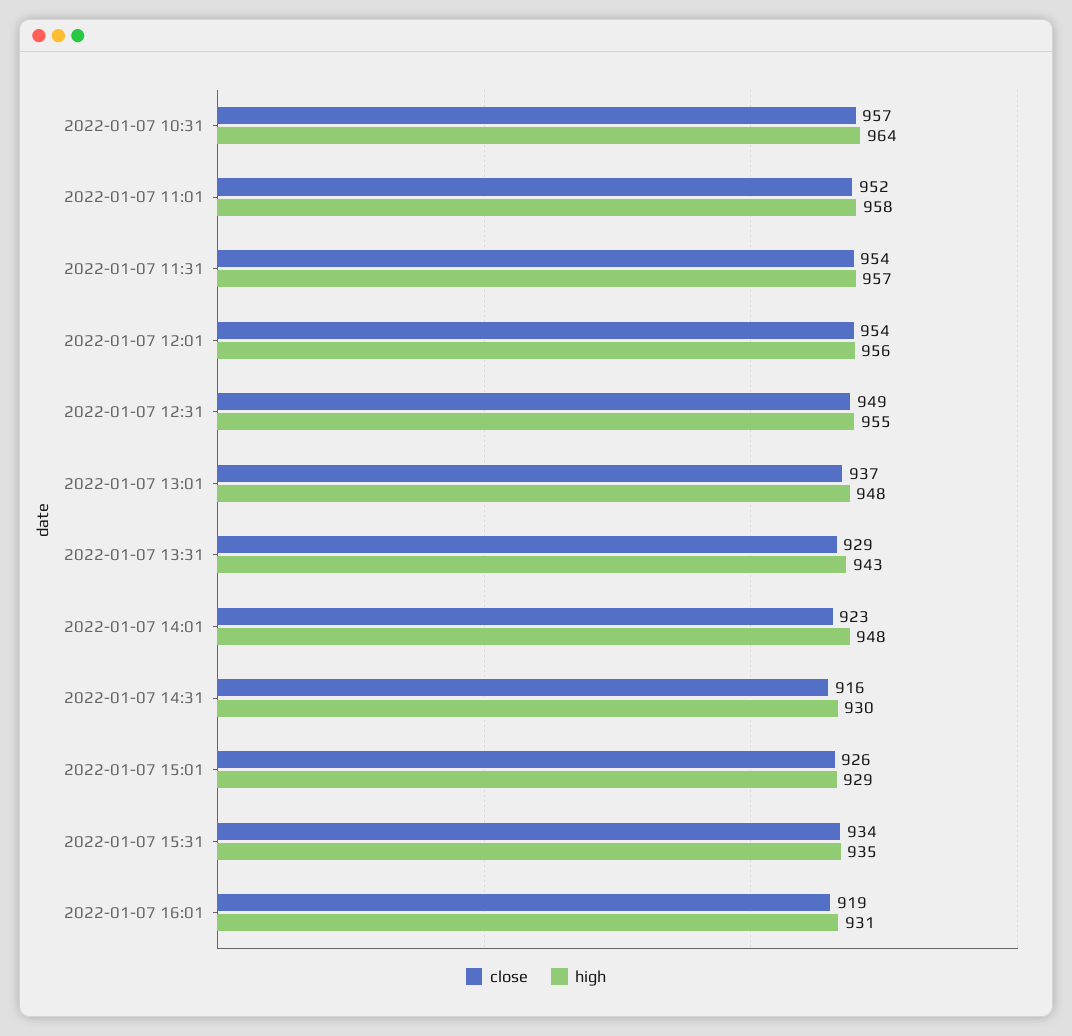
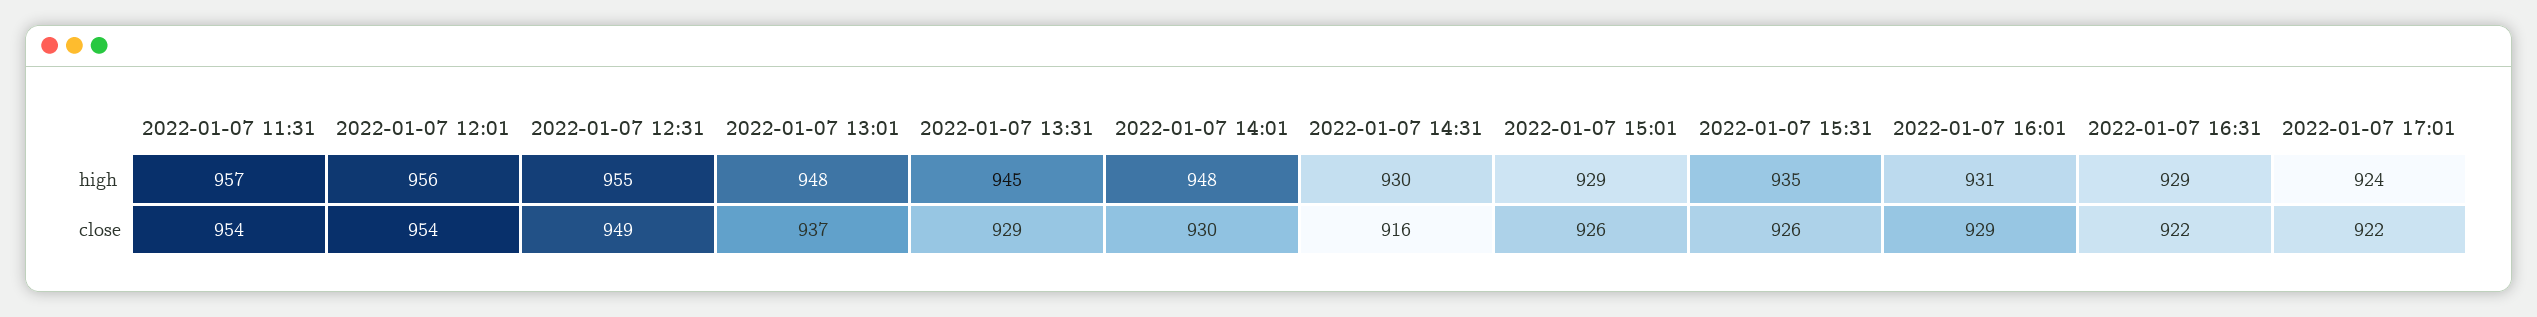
close, 2022-01-07 10:31: 957 -> none
high, 2022-01-07 10:31: 964 -> none
close, 2022-01-07 11:01: 952 -> none
high, 2022-01-07 11:01: 958 -> none
high, 2022-01-07 13:31: 943 -> 945
close, 2022-01-07 14:01: 923 -> 930
close, 2022-01-07 15:31: 934 -> 926
close, 2022-01-07 16:01: 919 -> 929
high, 2022-01-07 16:31: none -> 929
high, 2022-01-07 17:01: none -> 924
close, 2022-01-07 16:31: none -> 922
close, 2022-01-07 17:01: none -> 922

